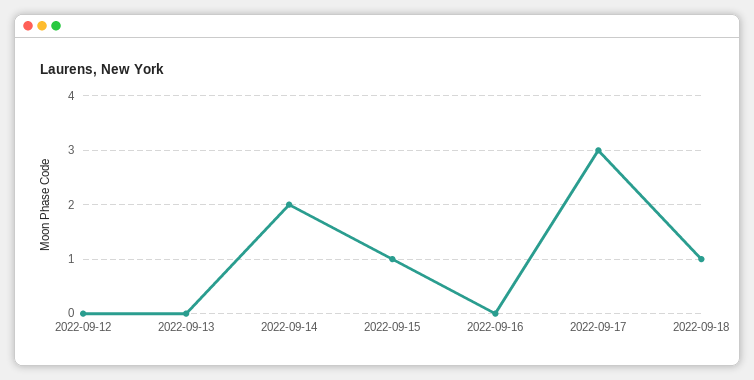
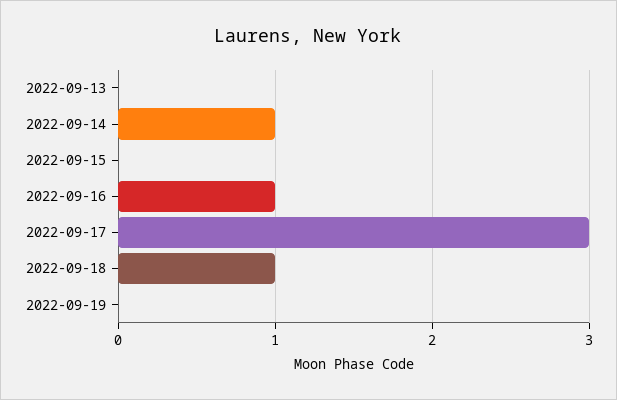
2022-09-12: 0 -> none
2022-09-14: 2 -> 1
2022-09-15: 1 -> 0
2022-09-16: 0 -> 1
2022-09-19: none -> 0

